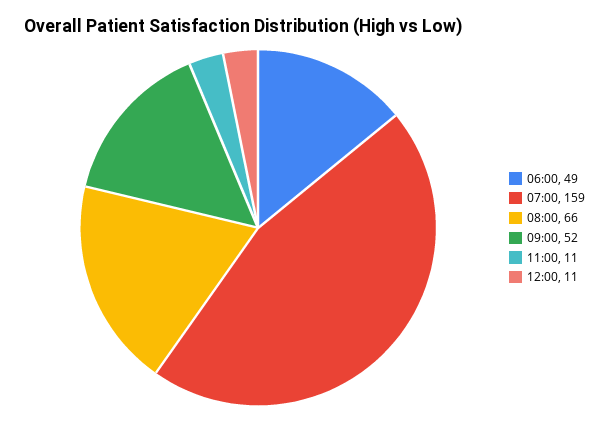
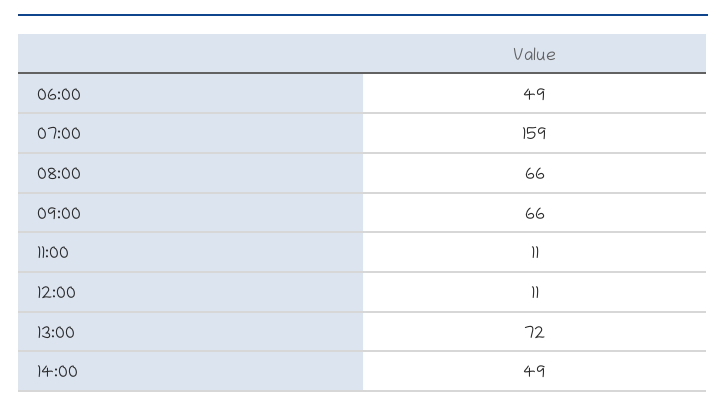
09:00: 52 -> 66
13:00: none -> 72
14:00: none -> 49

